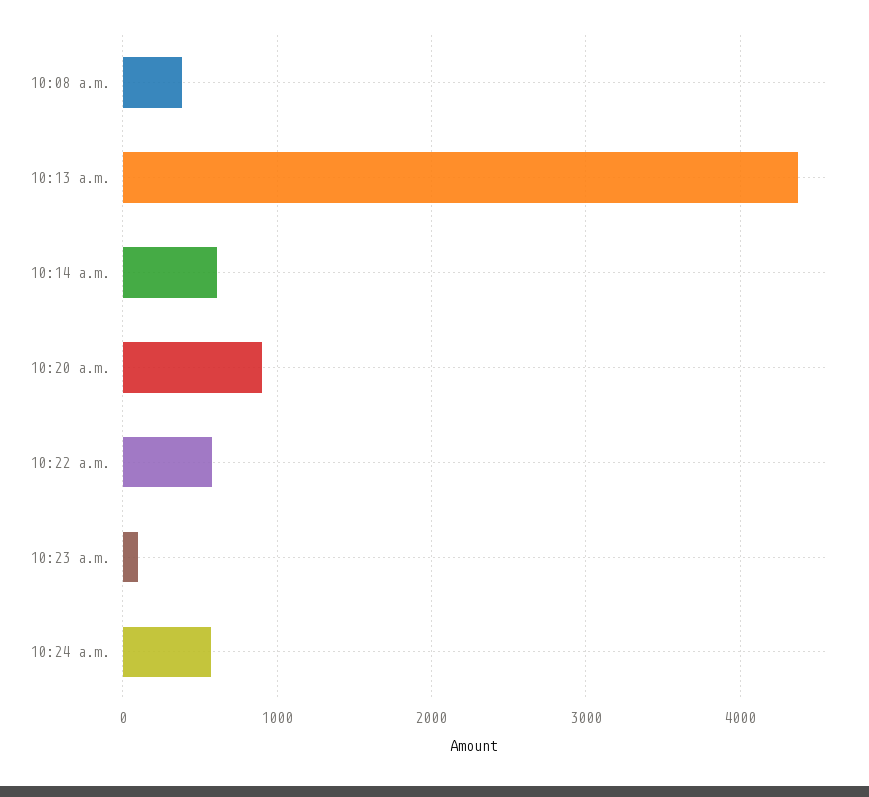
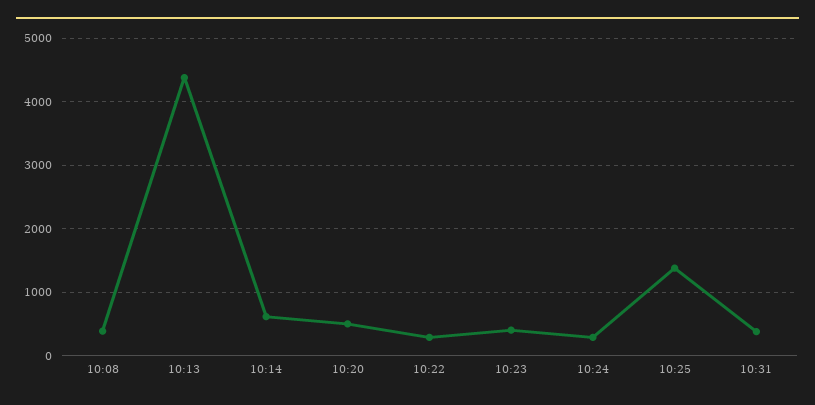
10:20 a.m.: 900 -> 500
10:22 a.m.: 600 -> 300
10:23 a.m.: 100 -> 400
10:24 a.m.: 600 -> 300
10:25: none -> 1400
10:31: none -> 400

